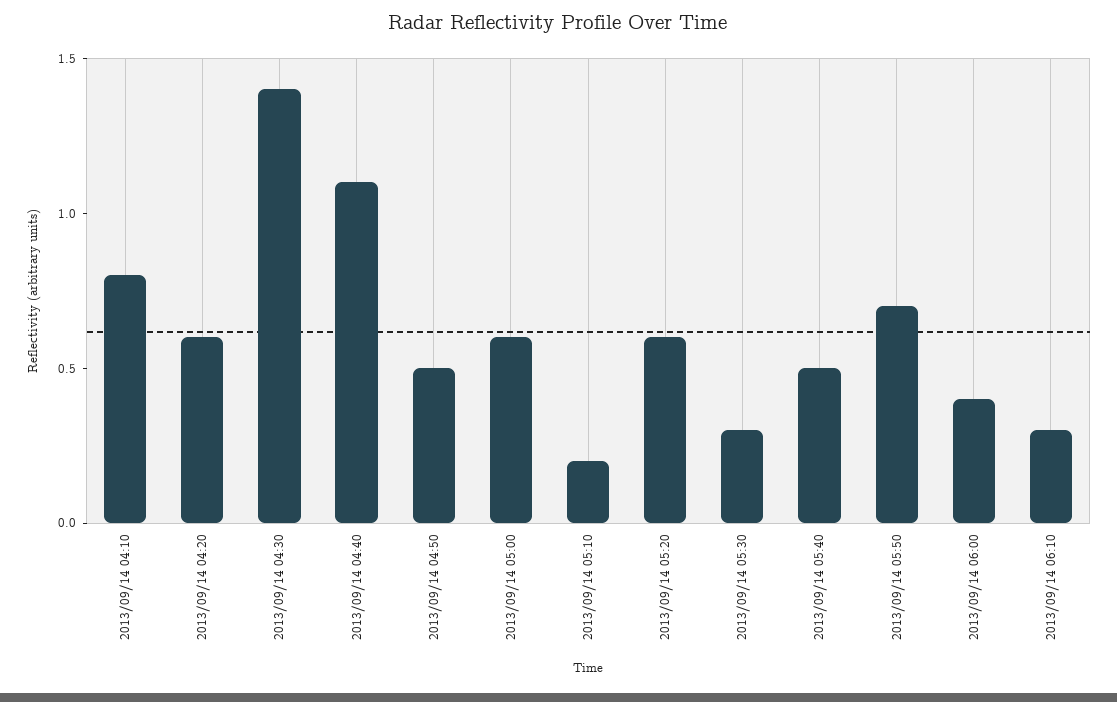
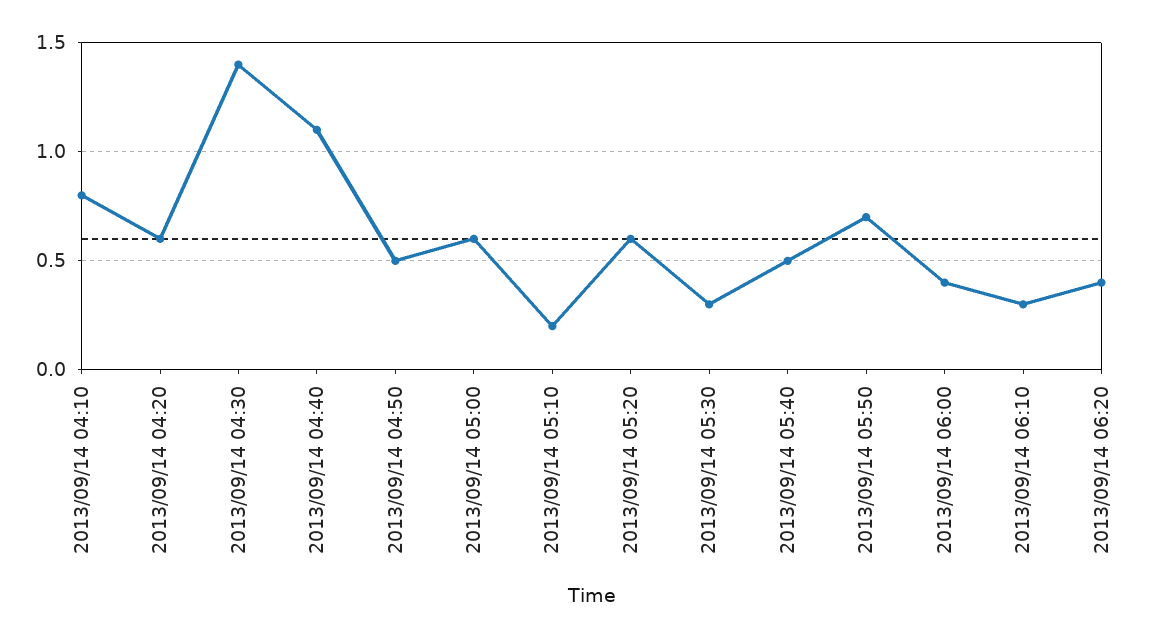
2013/09/14 06:20: none -> 0.4

